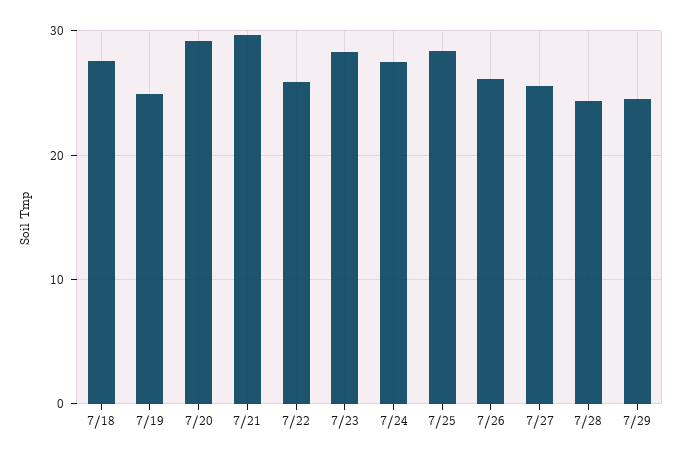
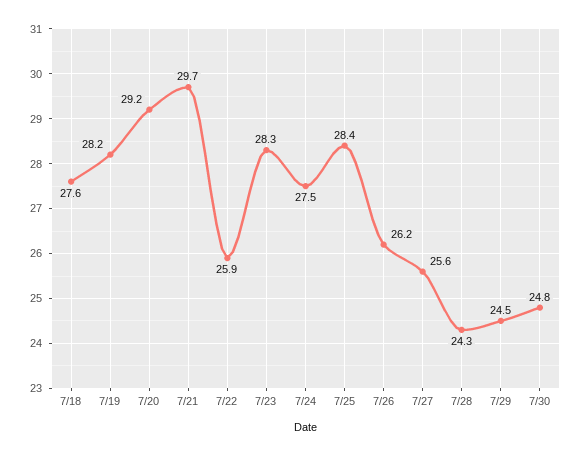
7/19: 25 -> 28.2
7/30: none -> 24.8

